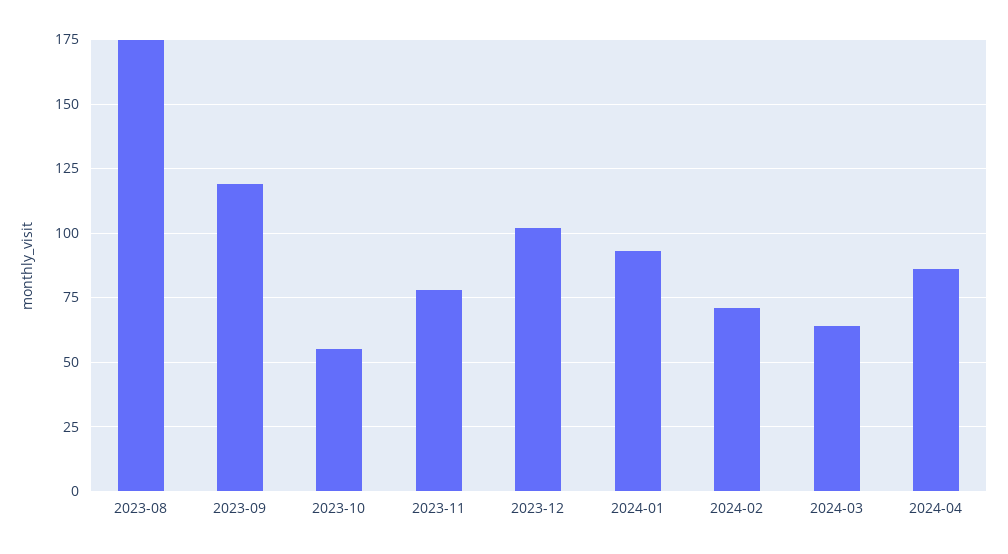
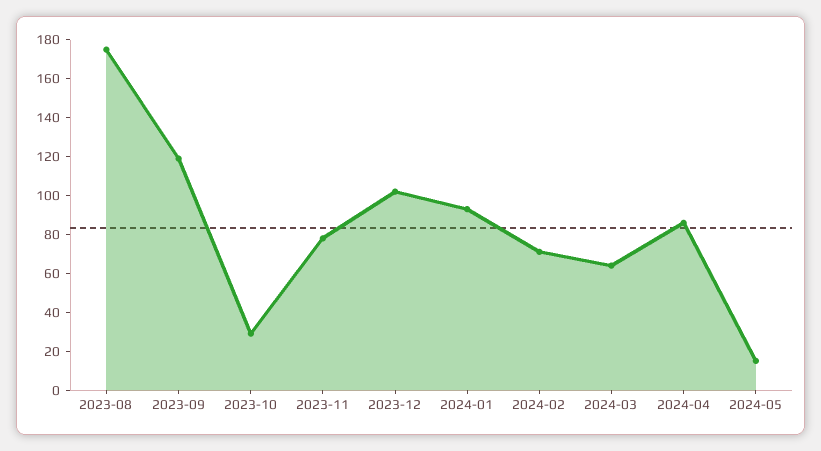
2023-10: 55 -> 30
2024-05: none -> 15

